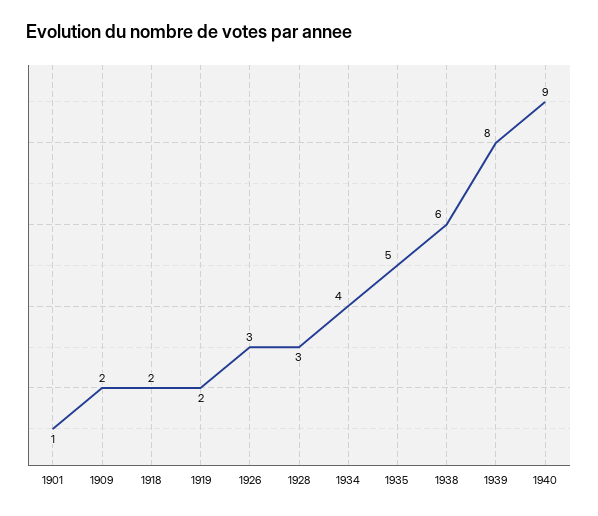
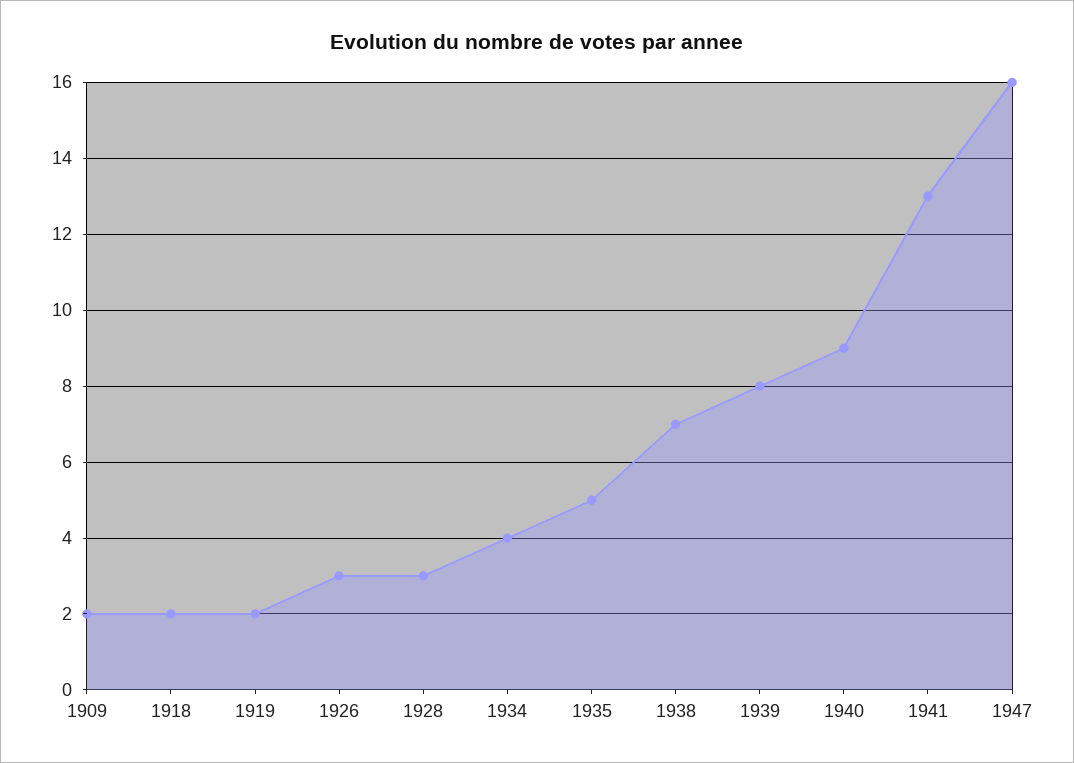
1901: 1 -> none
1938: 6 -> 7
1941: none -> 13
1947: none -> 16

